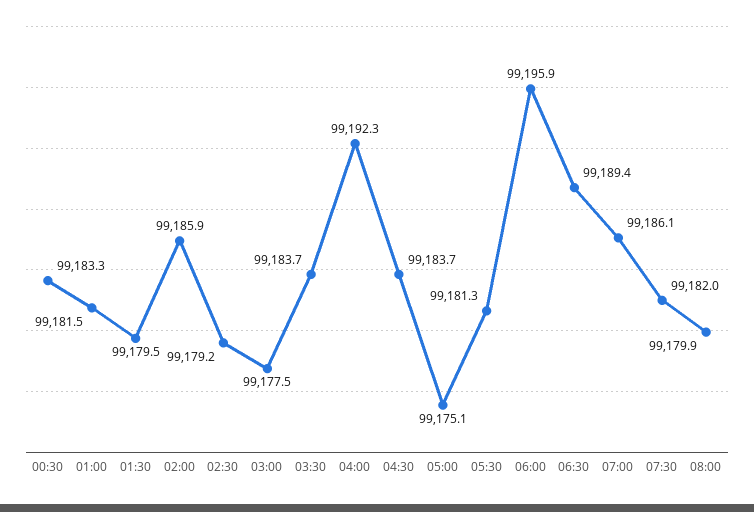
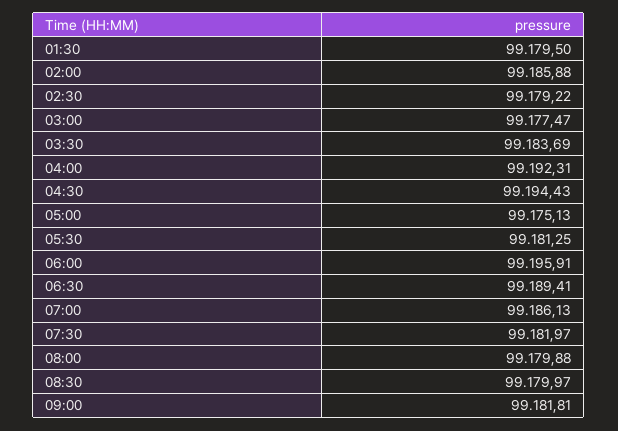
00:30: 99183.3 -> none
01:00: 99181.5 -> none
04:30: 99183.7 -> 99194.43
08:30: none -> 99179.97
09:00: none -> 99181.81

